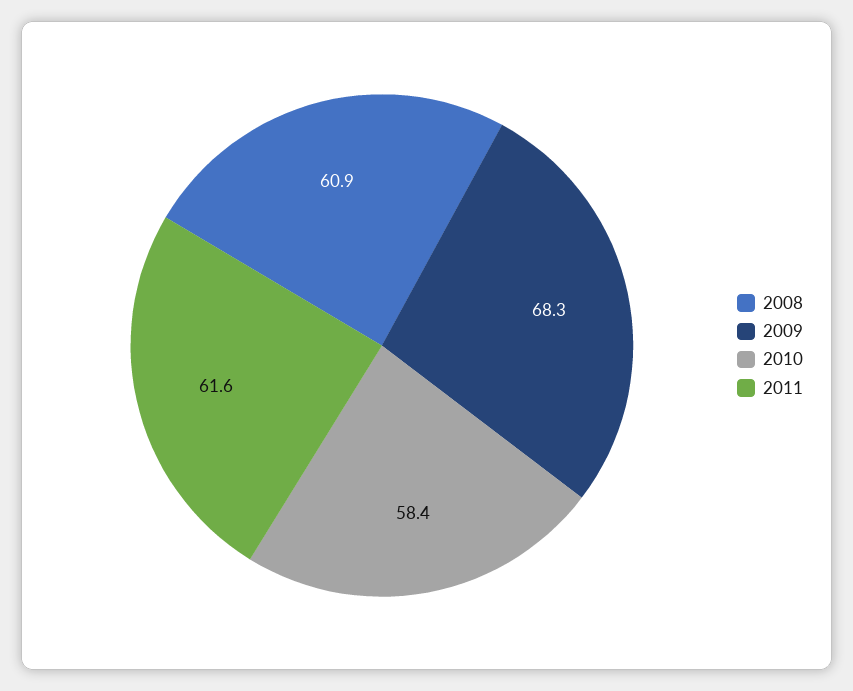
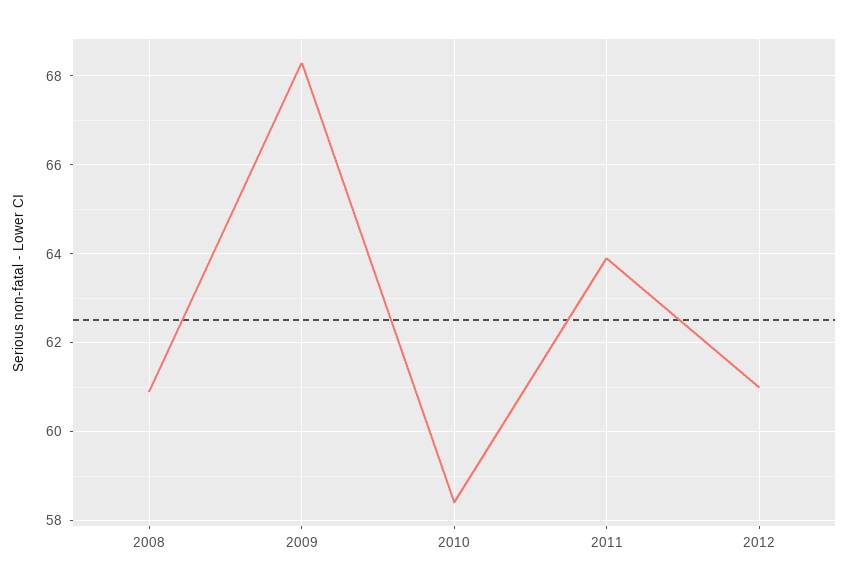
2011: 61.6 -> 64
2012: none -> 61

